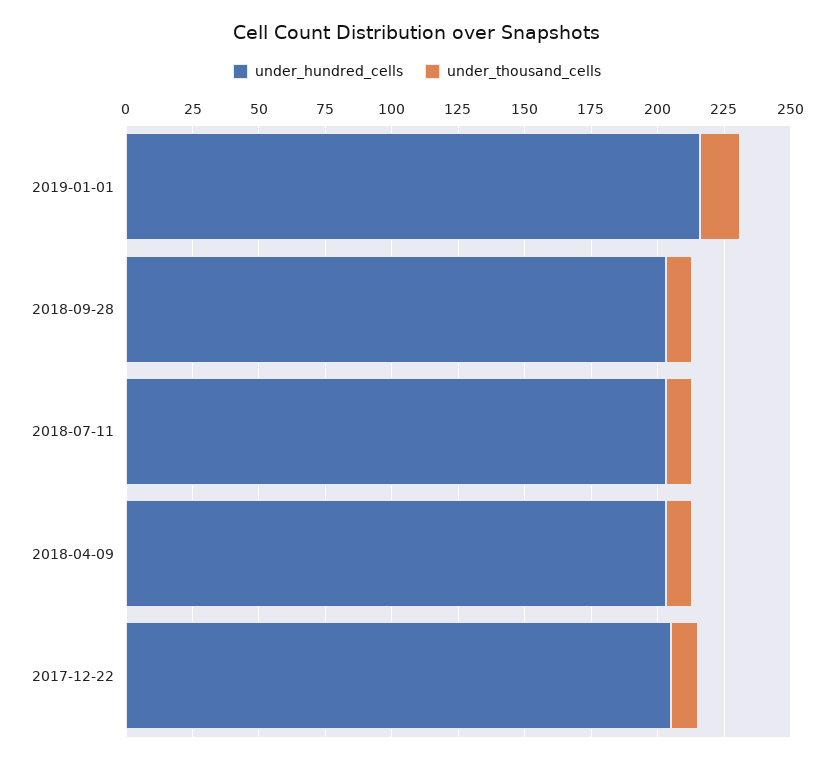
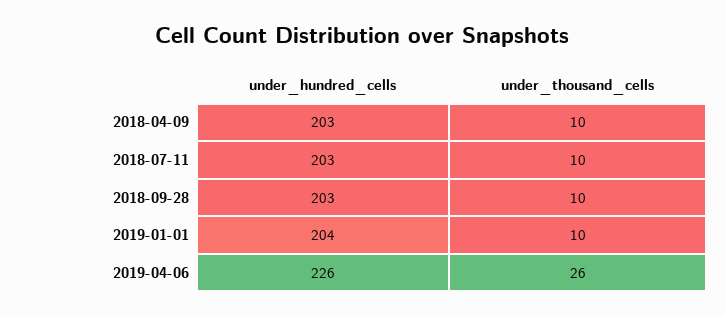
under_hundred_cells, 2019-01-01: 215 -> 204
under_thousand_cells, 2019-01-01: 15 -> 10
under_hundred_cells, 2017-12-22: 205 -> none
under_thousand_cells, 2017-12-22: 10 -> none
under_hundred_cells, 2019-04-06: none -> 226
under_thousand_cells, 2019-04-06: none -> 26

